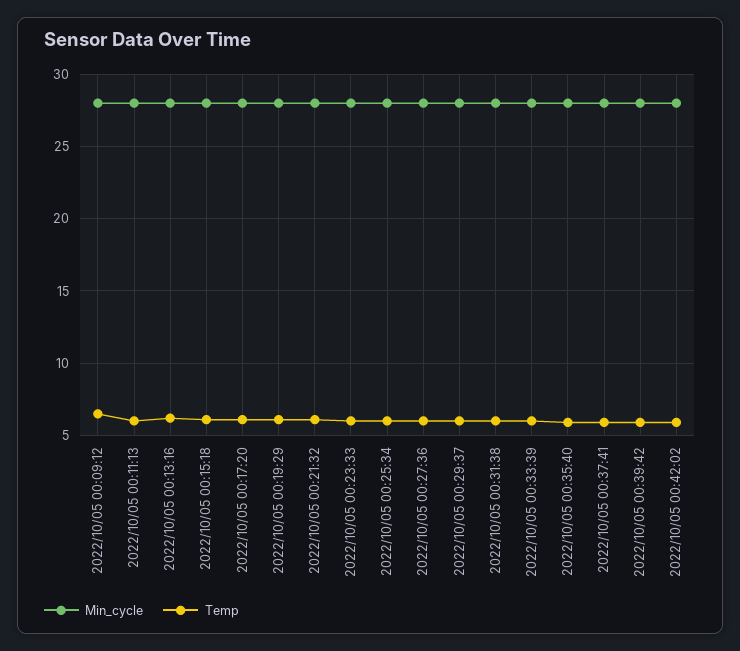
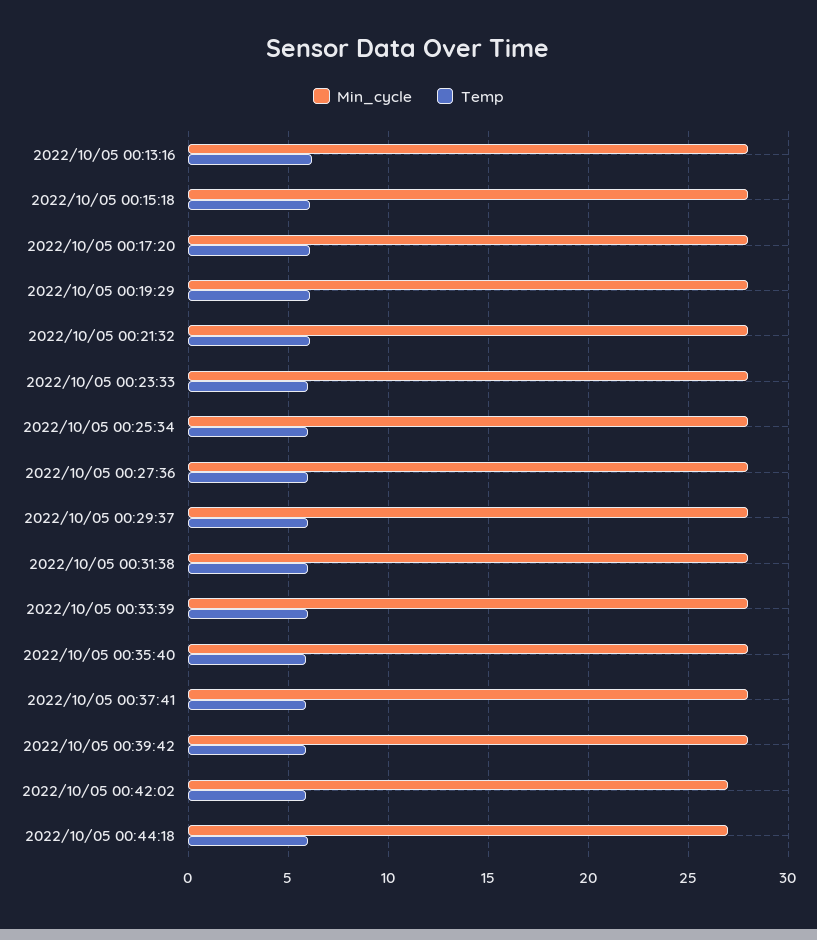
Min_cycle, 2022/10/05 00:09:12: 28 -> none
Temp, 2022/10/05 00:09:12: 6.5 -> none
Min_cycle, 2022/10/05 00:11:13: 28 -> none
Temp, 2022/10/05 00:11:13: 6 -> none
Min_cycle, 2022/10/05 00:42:02: 28 -> 27
Min_cycle, 2022/10/05 00:44:18: none -> 27
Temp, 2022/10/05 00:44:18: none -> 6

